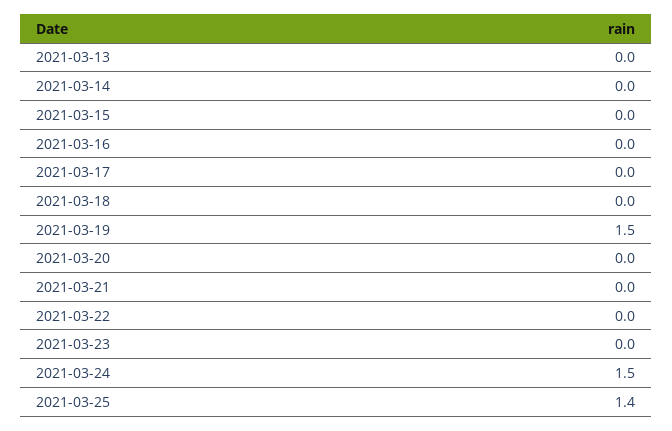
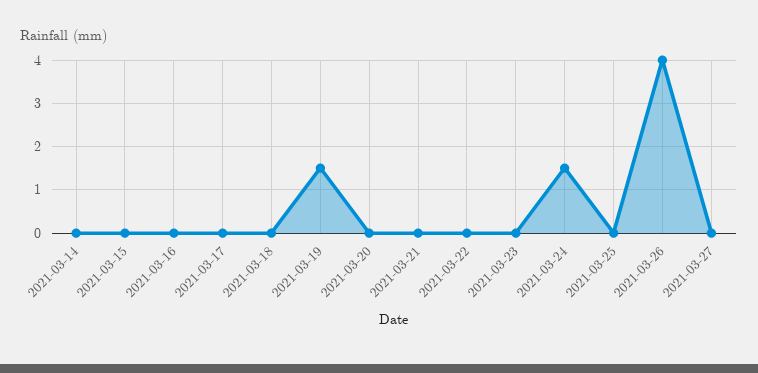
2021-03-13: 0 -> none
2021-03-25: 1.4 -> 0
2021-03-26: none -> 4
2021-03-27: none -> 0

